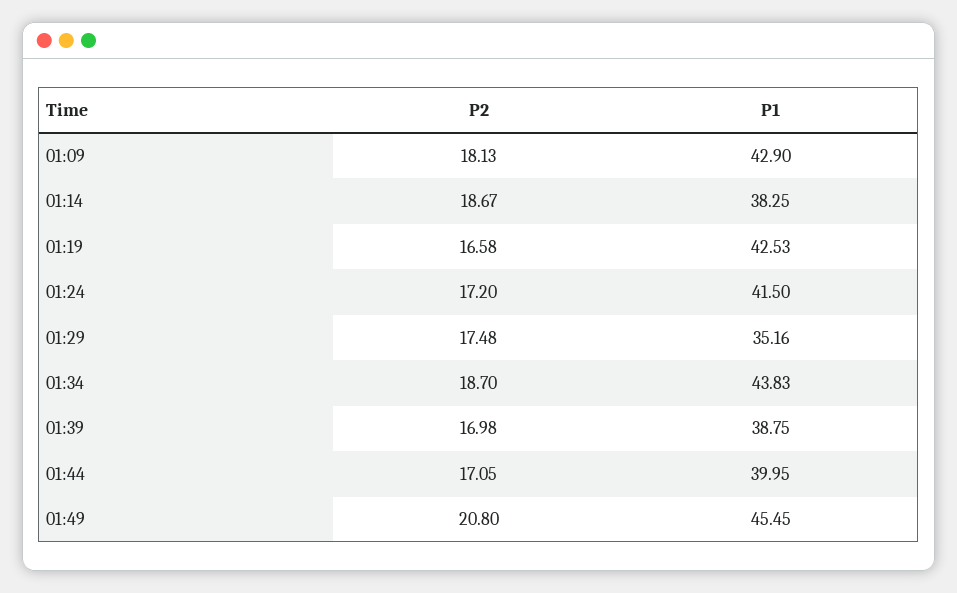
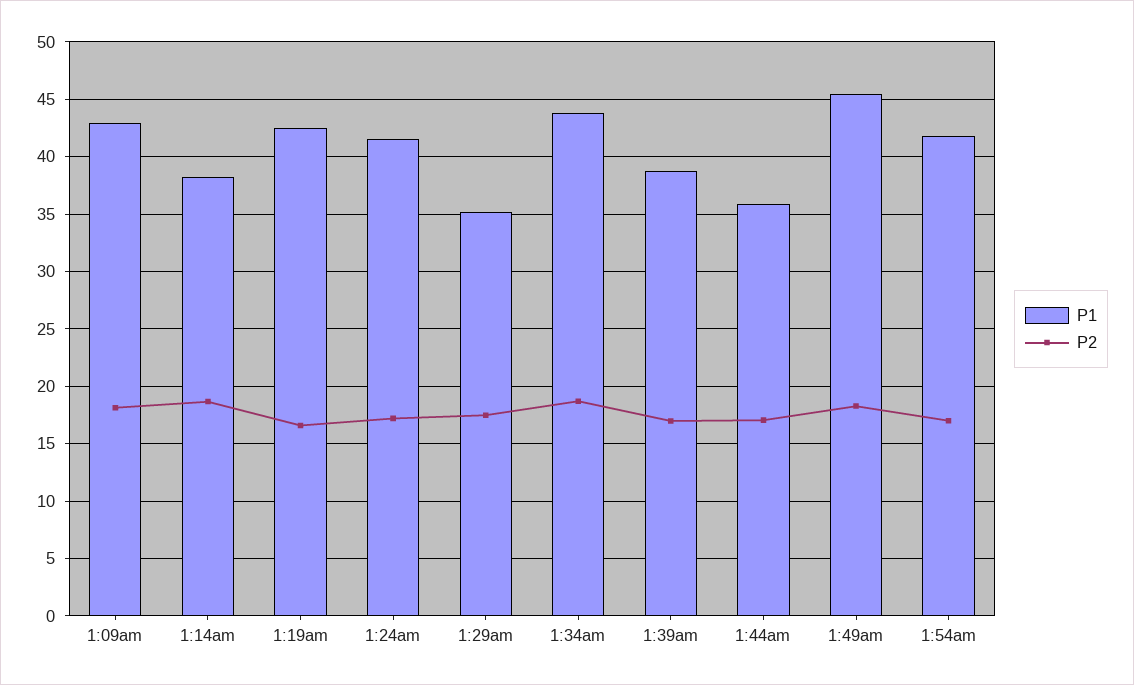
P1, 01:44: 39.95 -> 36
P2, 01:49: 20.8 -> 18
P1, 1:54am: none -> 42
P2, 1:54am: none -> 17

